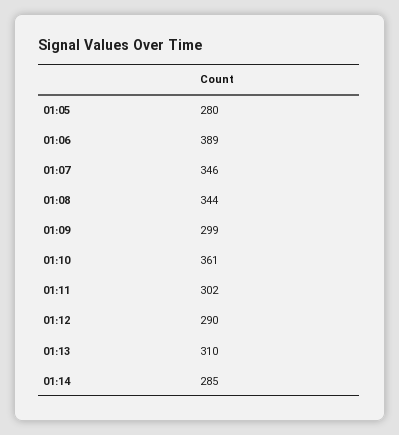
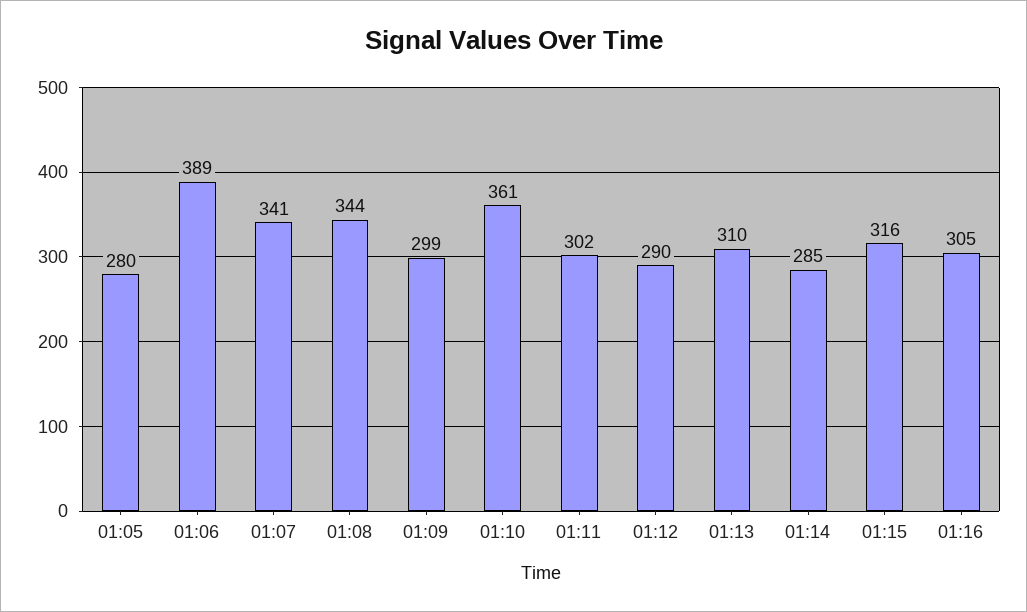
01:07: 346 -> 341
01:15: none -> 316
01:16: none -> 305

